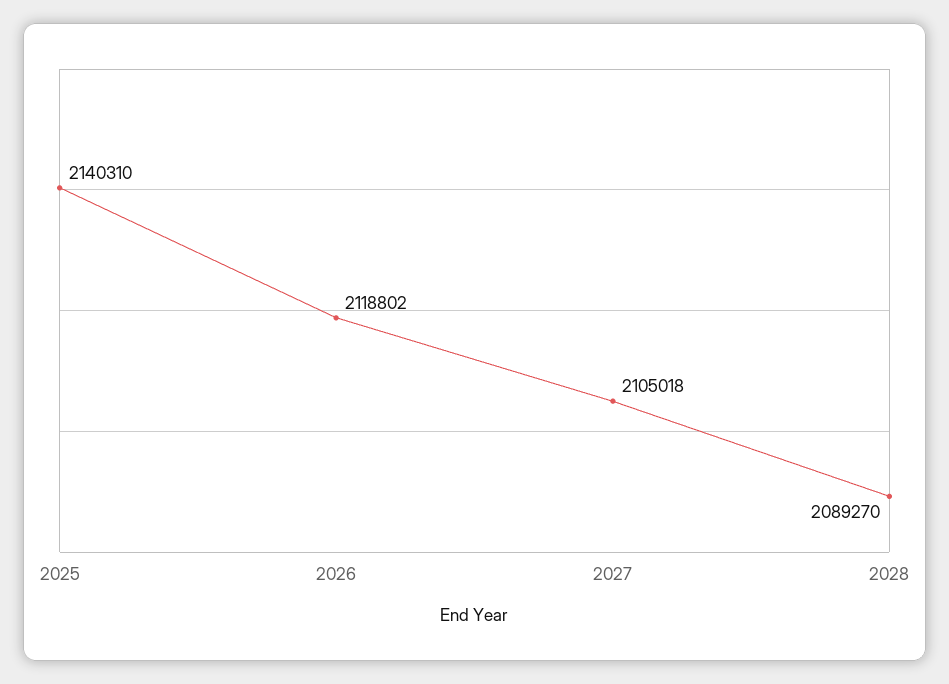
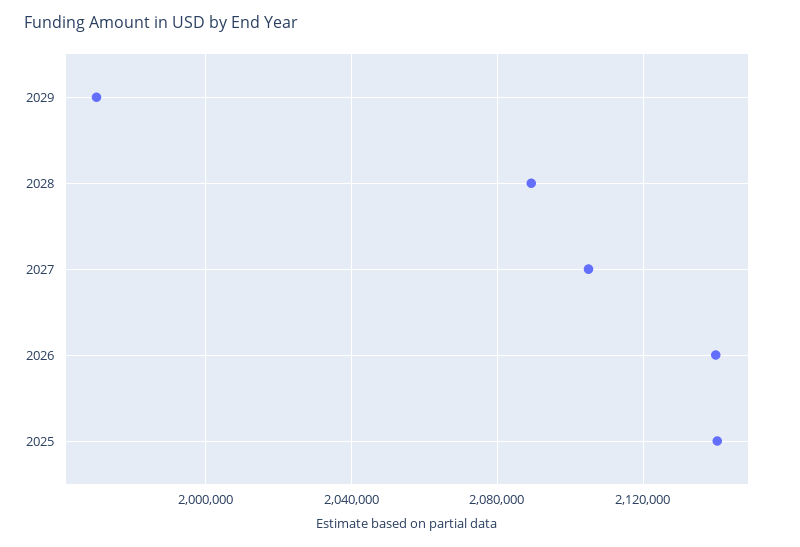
2026: 2118802 -> 2140000
2029: none -> 1970000

